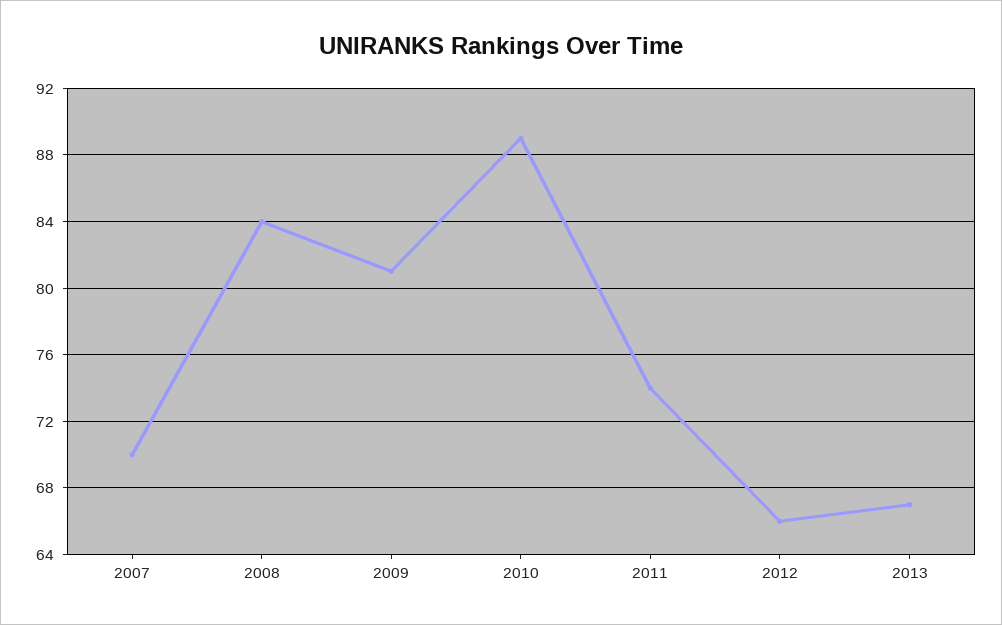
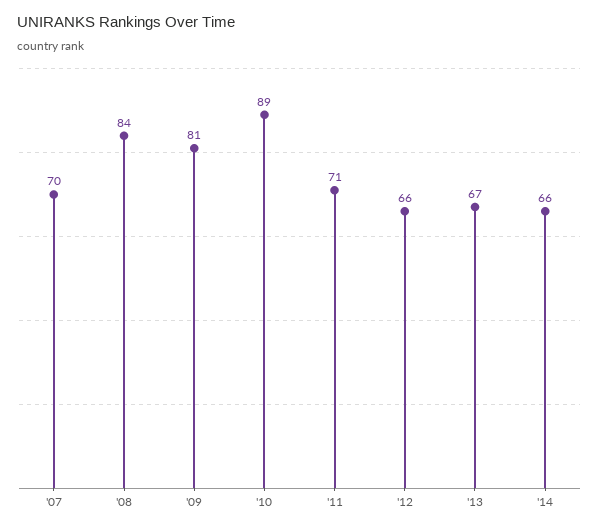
2011: 74 -> 71
'14: none -> 66

